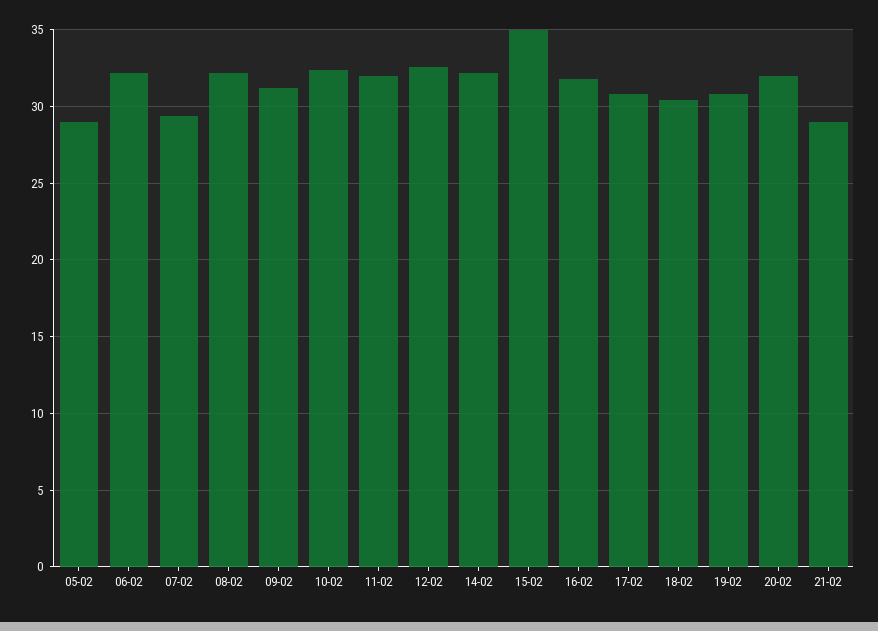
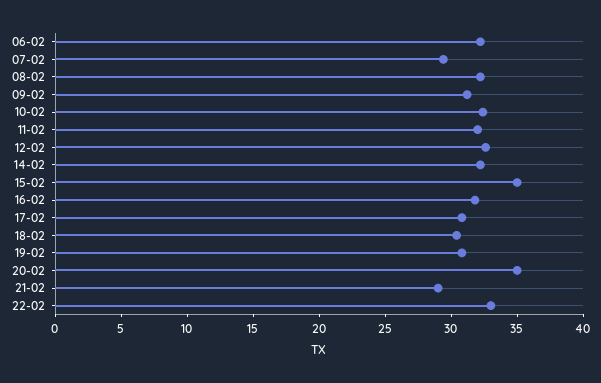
05-02: 29 -> none
20-02: 32 -> 35
22-02: none -> 33

